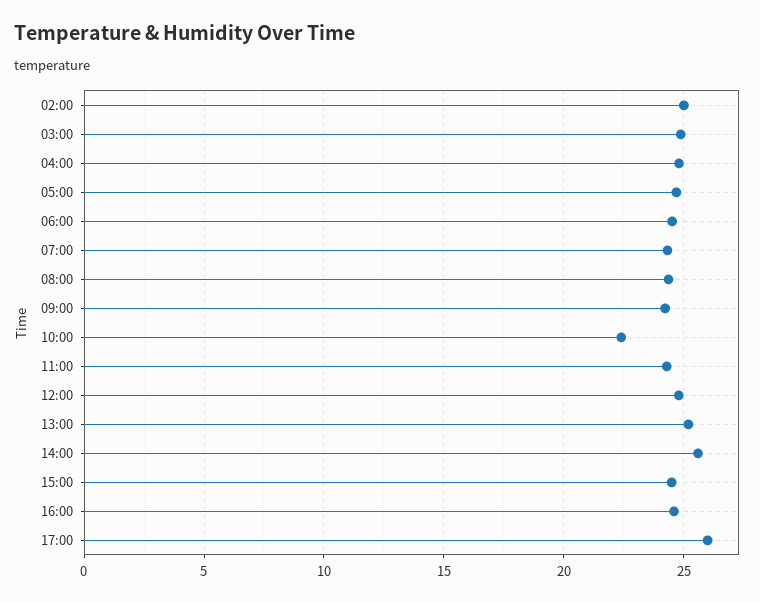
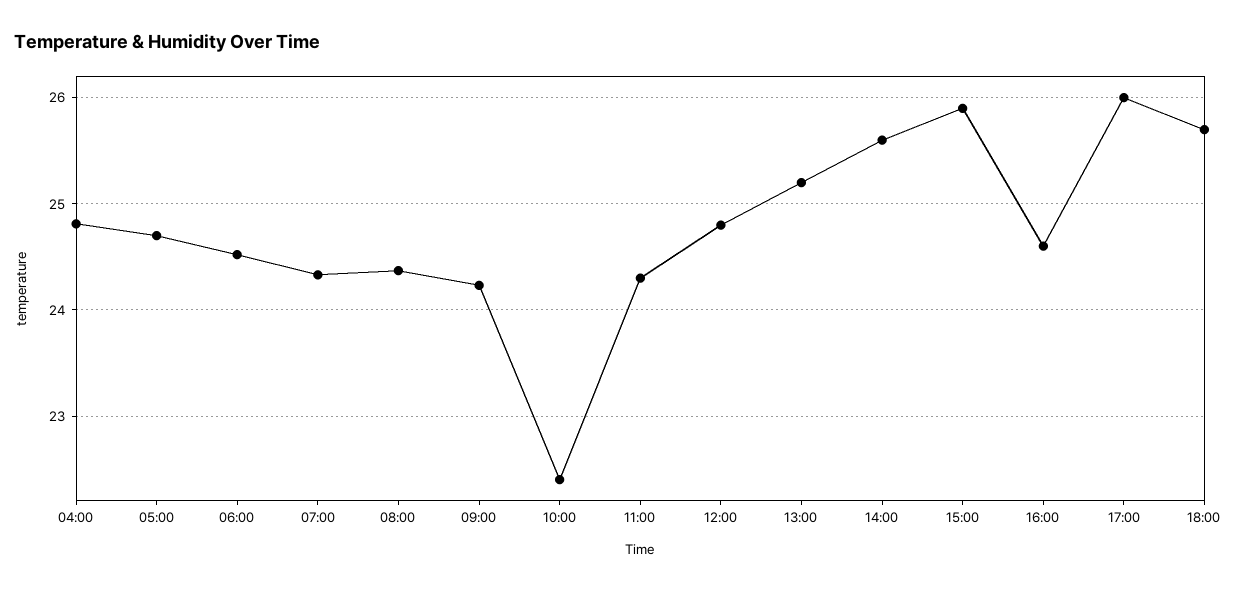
02:00: 25 -> none
03:00: 25 -> none
15:00: 24.5 -> 25.9
18:00: none -> 25.7

